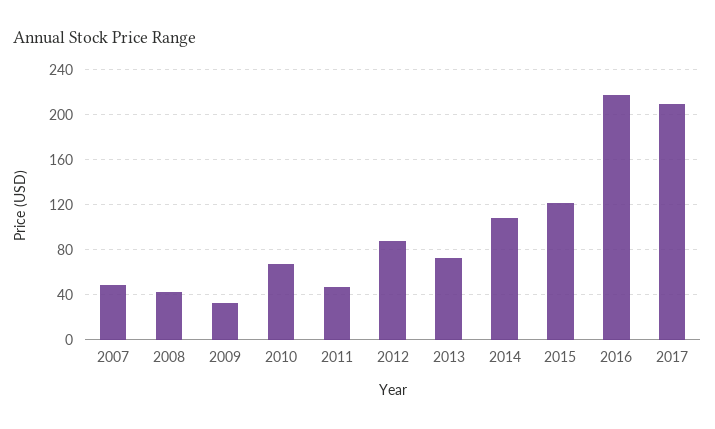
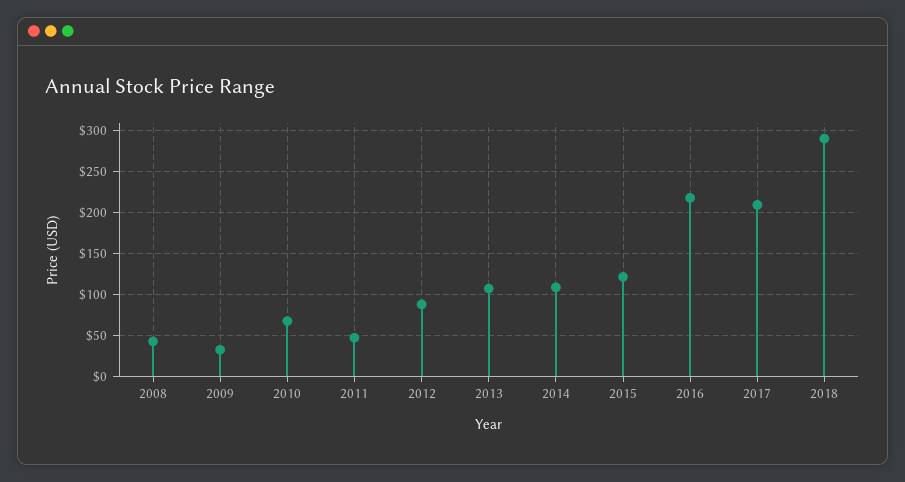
2007: 50 -> none
2013: 70 -> 110
2018: none -> 290

